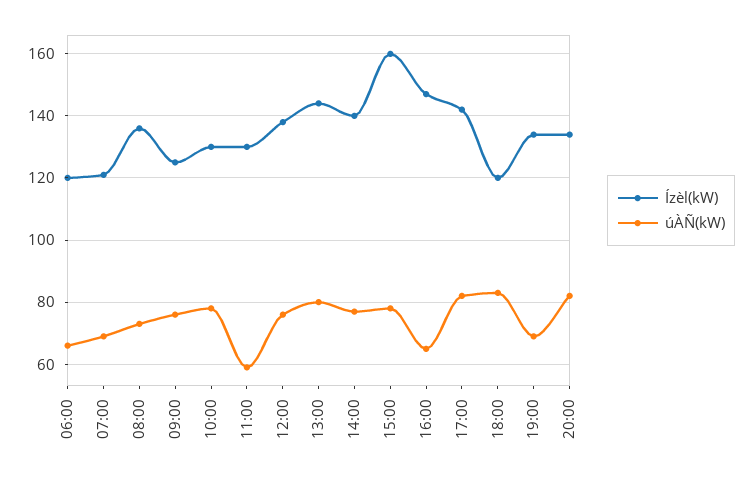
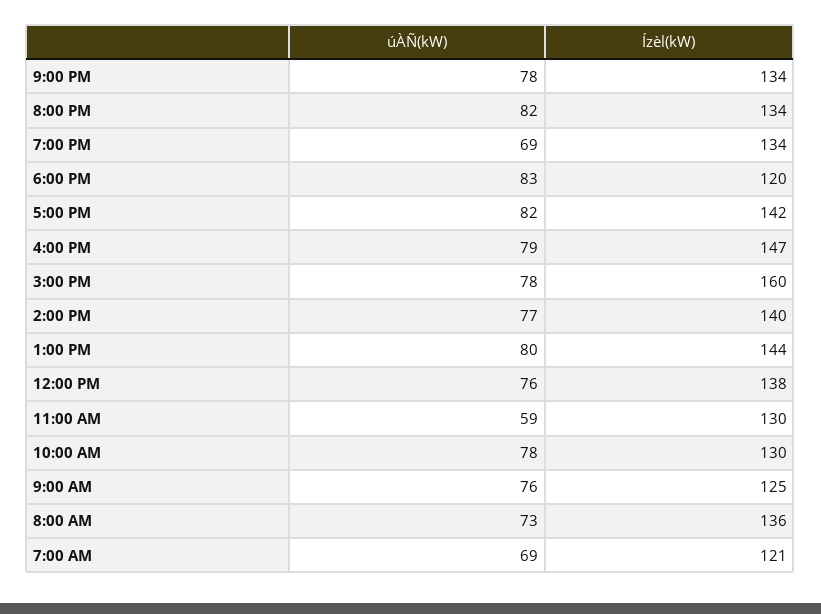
Ízèl(kW), 06:00: 120 -> none
úÀÑ(kW), 06:00: 65 -> none
úÀÑ(kW), 16:00: 65 -> 79
úÀÑ(kW), 9:00 PM: none -> 78
Ízèl(kW), 9:00 PM: none -> 134

